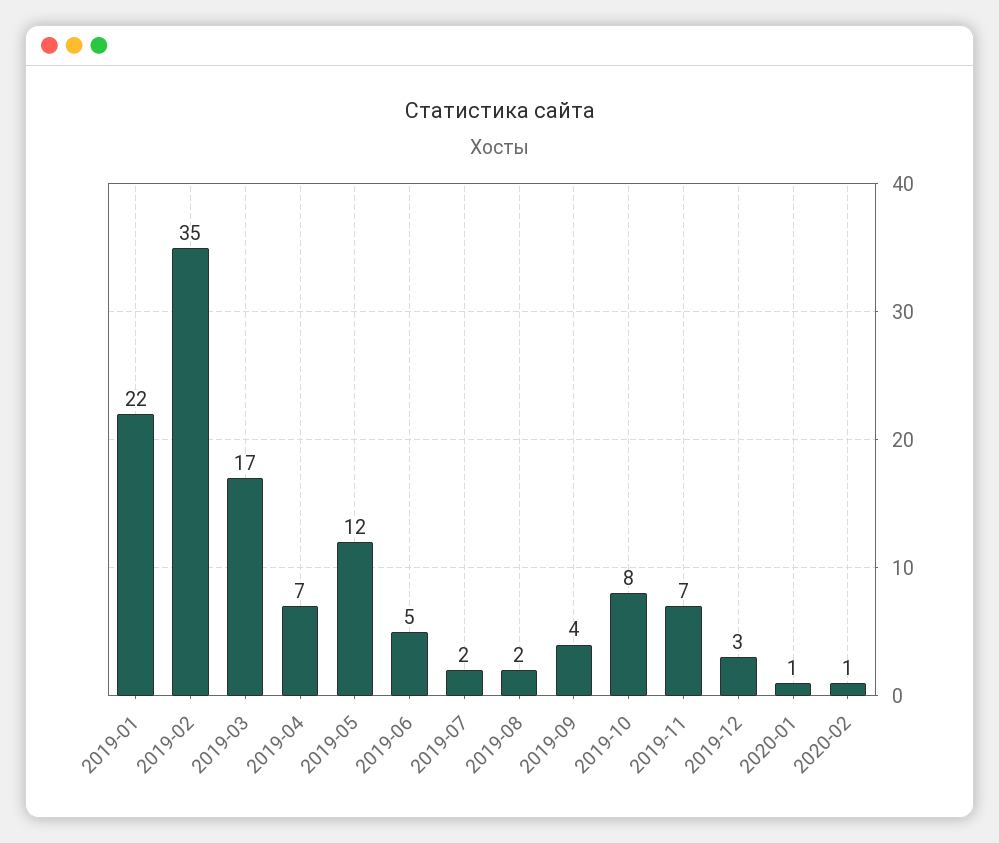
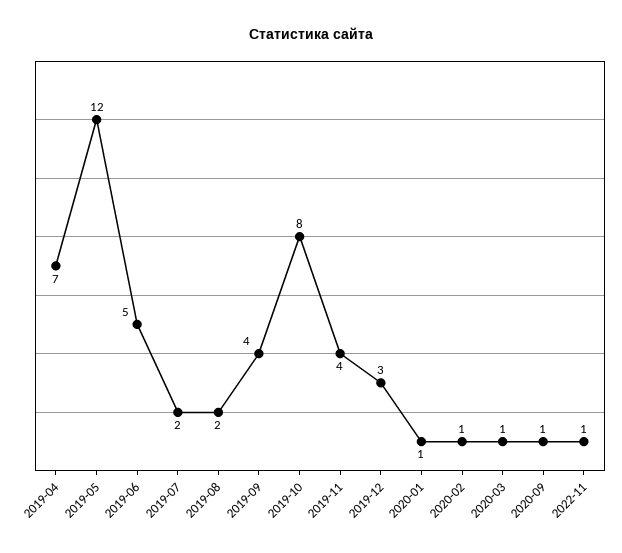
2019-01: 22 -> none
2019-02: 35 -> none
2019-03: 17 -> none
2019-11: 7 -> 4
2020-03: none -> 1
2020-09: none -> 1
2022-11: none -> 1

